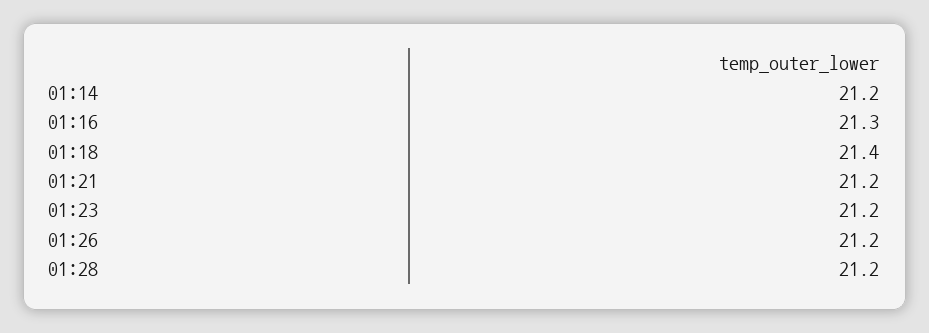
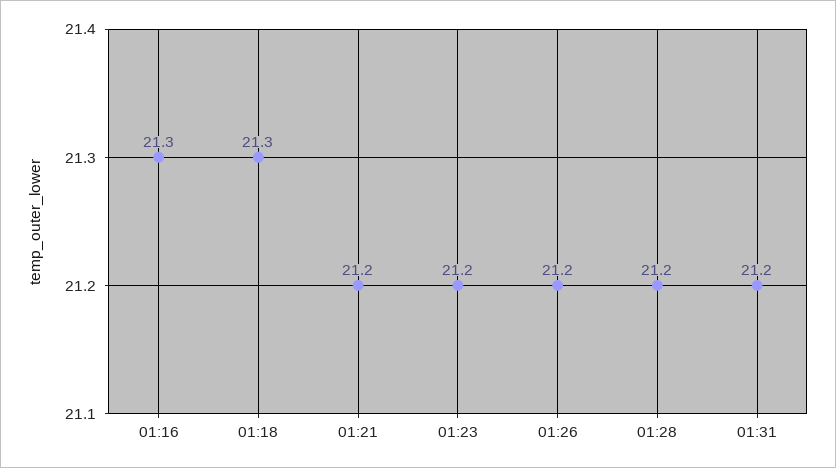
01:14: 21.2 -> none
01:18: 21.4 -> 21.3
01:31: none -> 21.2

